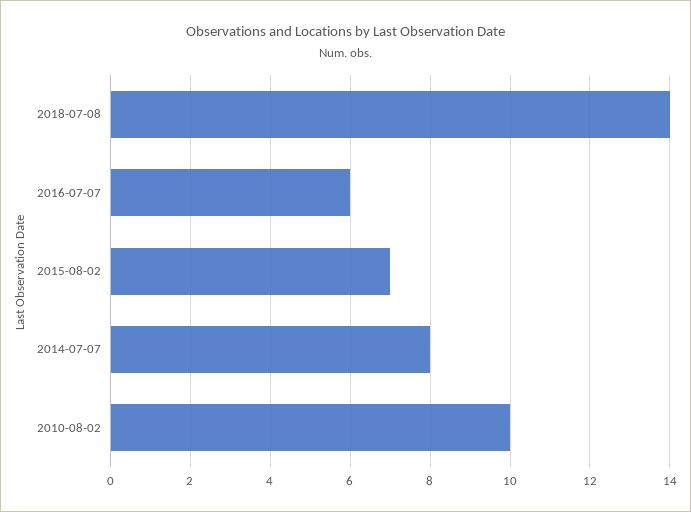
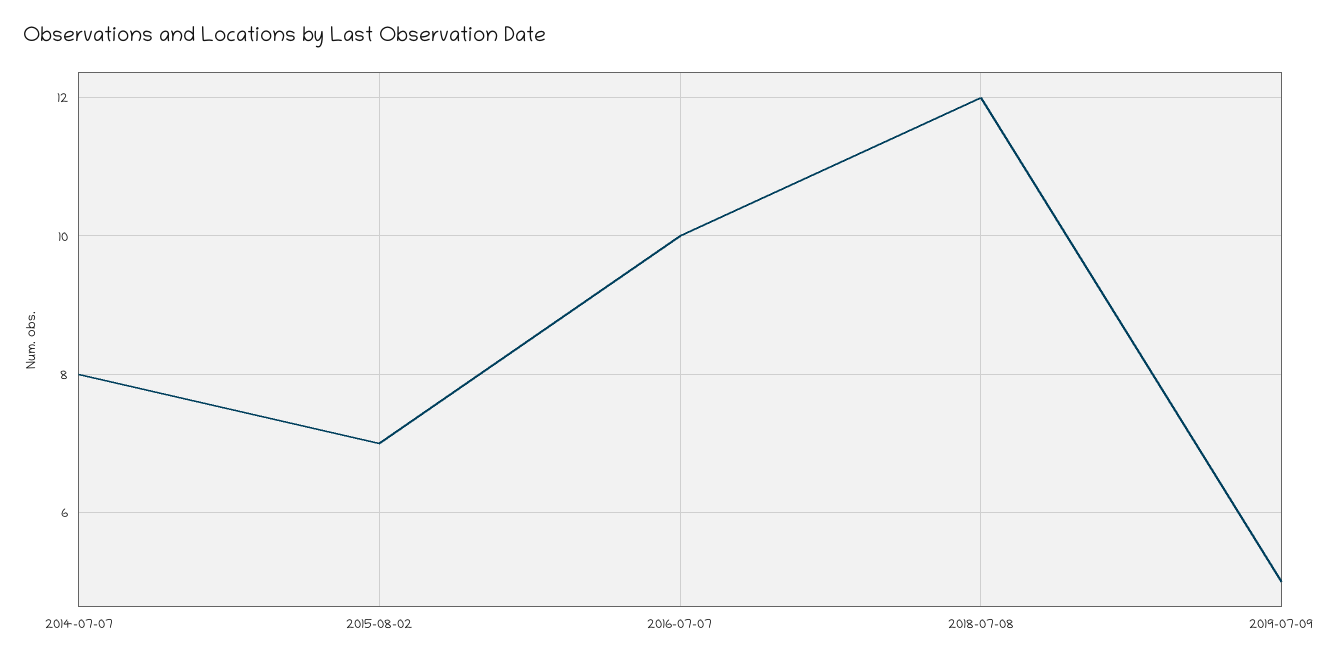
2018-07-08: 14 -> 12
2016-07-07: 6 -> 10
2010-08-02: 10 -> none
2019-07-09: none -> 5

